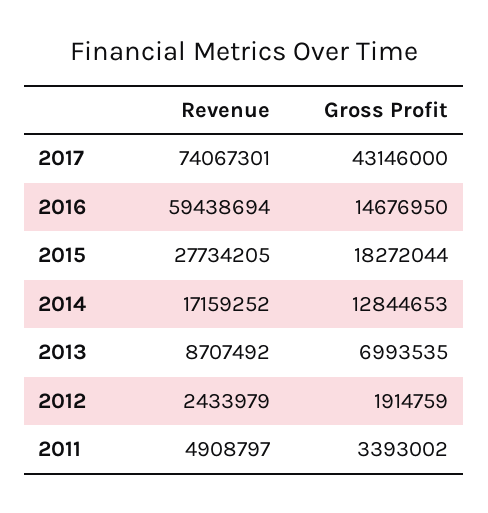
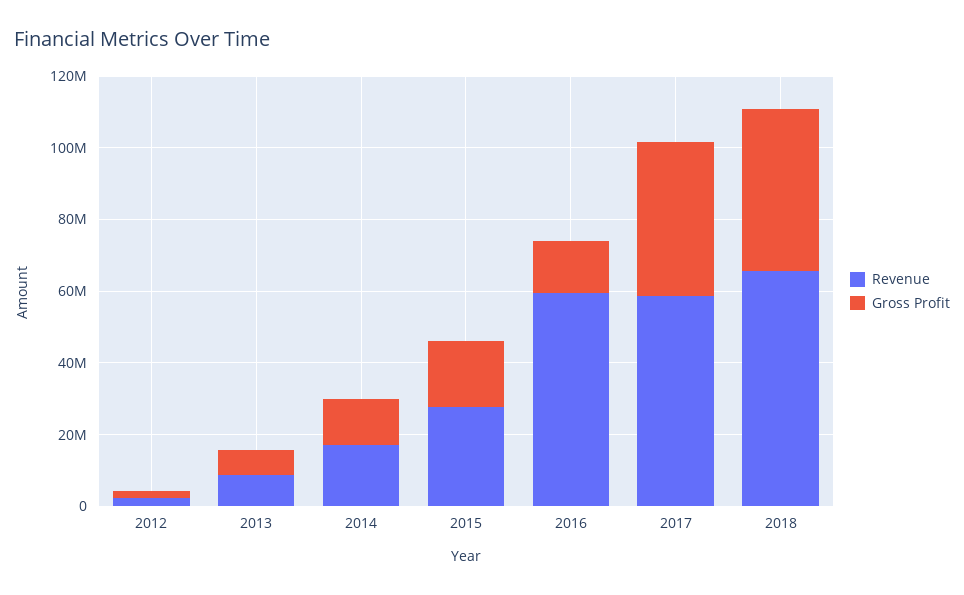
Revenue, 2017: 74067301 -> 60000000
Revenue, 2011: 4908797 -> none
Gross Profit, 2011: 3393002 -> none
Revenue, 2018: none -> 65000000
Gross Profit, 2018: none -> 45000000

